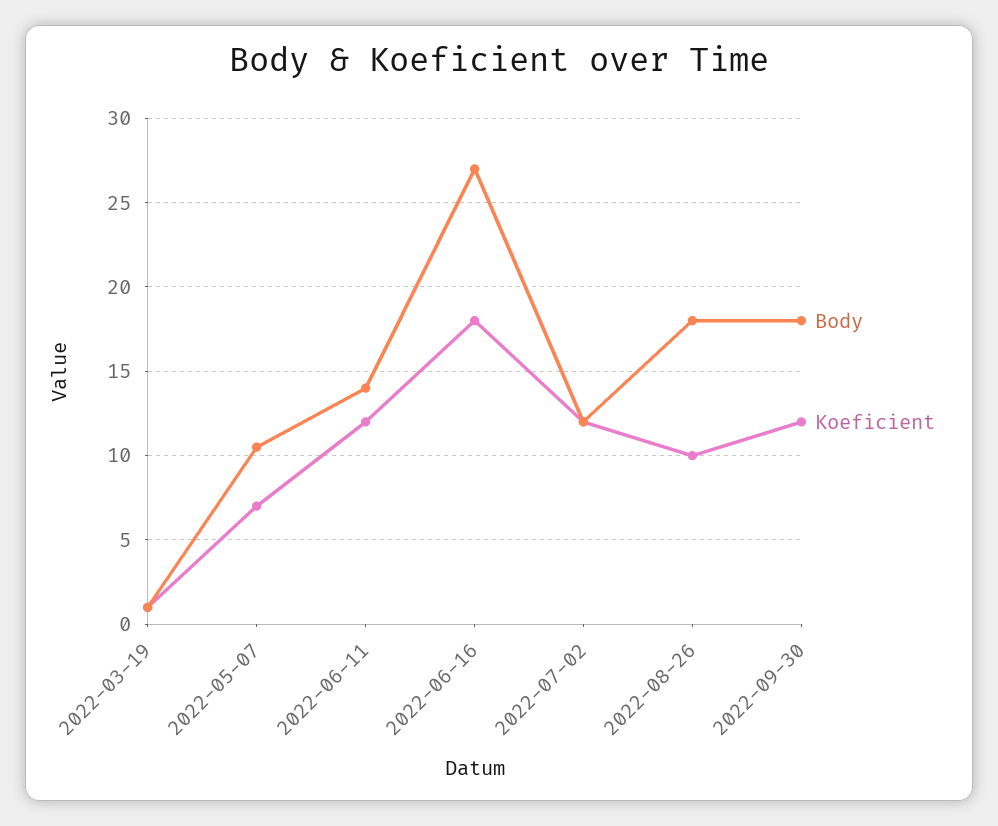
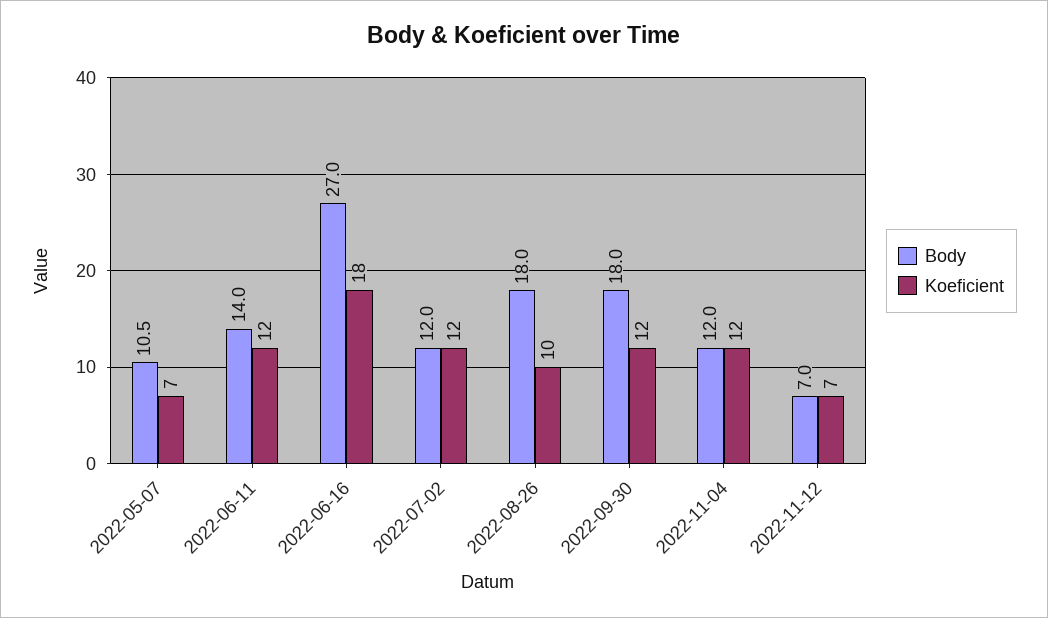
Body, 2022-03-19: 1 -> none
Koeficient, 2022-03-19: 1 -> none
Body, 2022-11-04: none -> 12
Koeficient, 2022-11-04: none -> 12
Body, 2022-11-12: none -> 7
Koeficient, 2022-11-12: none -> 7

